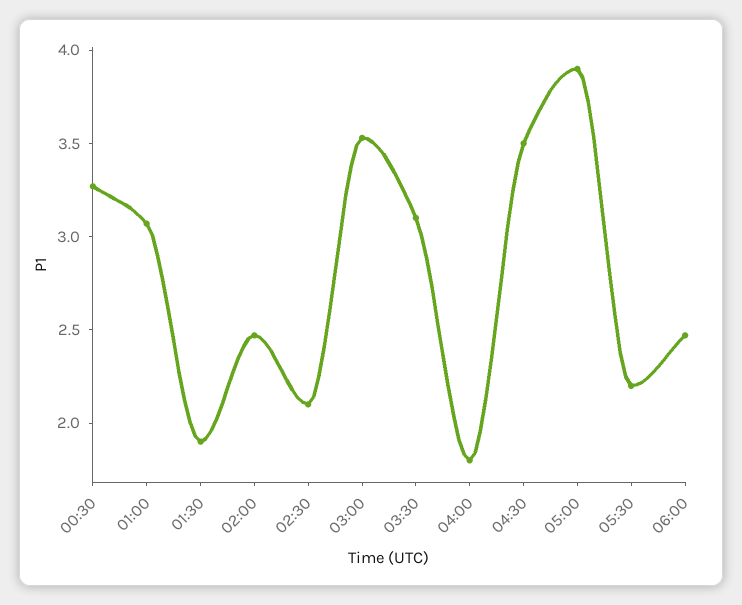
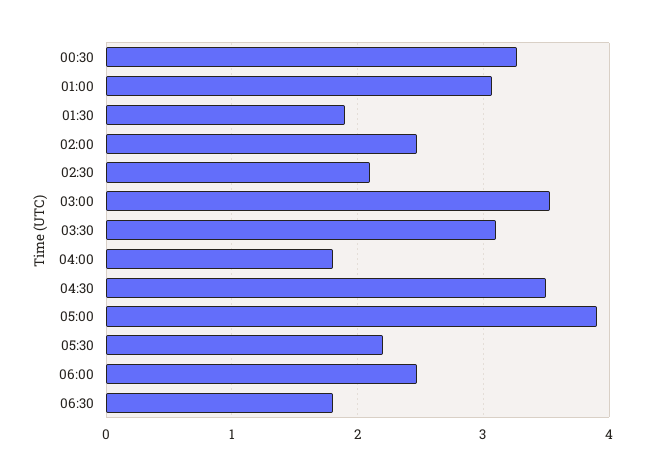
06:30: none -> 1.8

